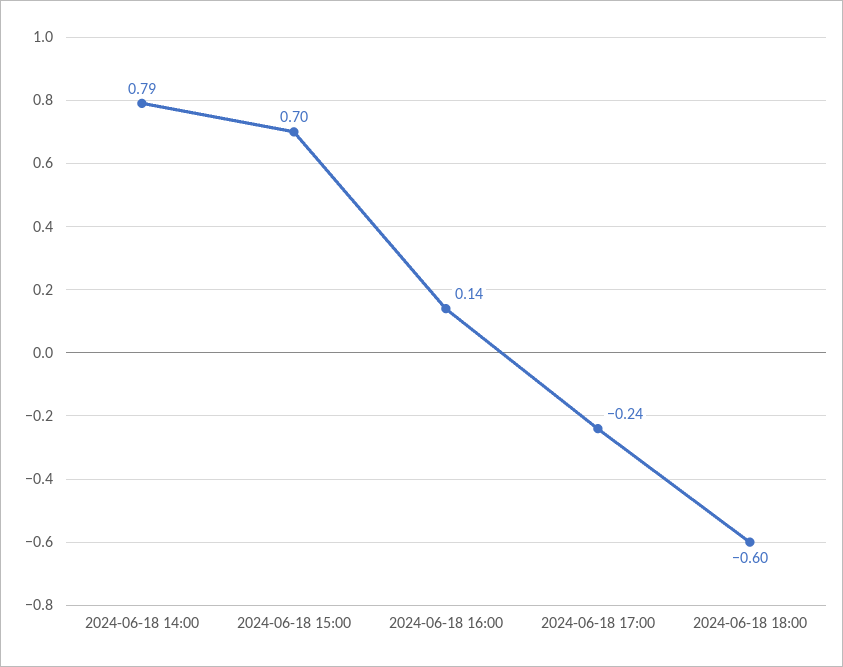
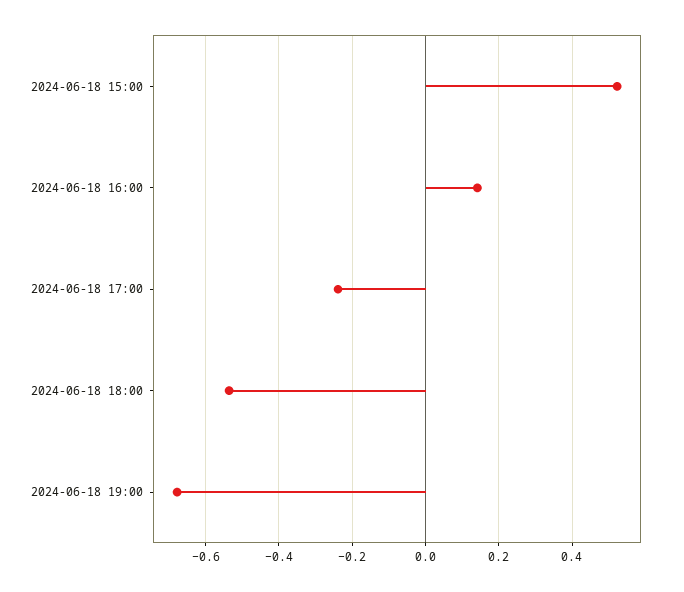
2024-06-18 14:00: 0.79 -> none
2024-06-18 15:00: 0.7 -> 0.52
2024-06-18 18:00: -0.6 -> -0.54
2024-06-18 19:00: none -> -0.68

